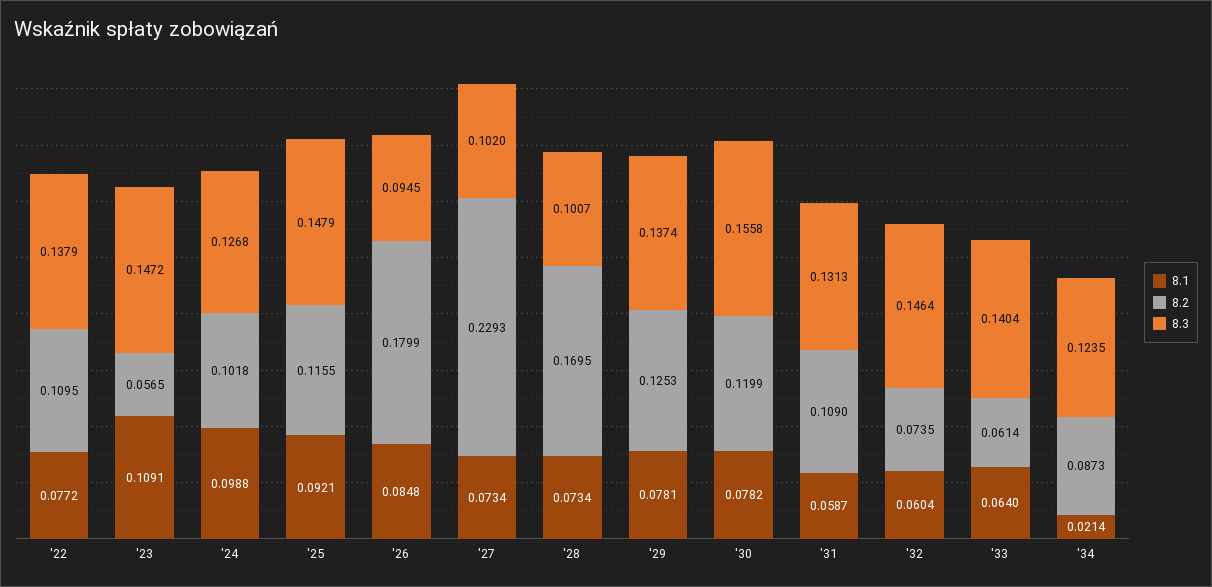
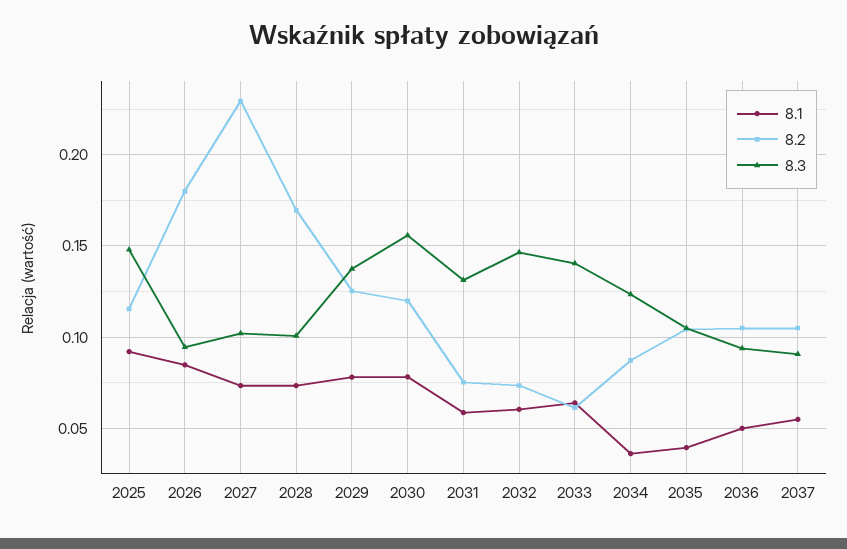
8.1, '22: 0.0772 -> none
8.2, '22: 0.1095 -> none
8.3, '22: 0.1379 -> none
8.1, '23: 0.1091 -> none
8.2, '23: 0.0565 -> none
8.3, '23: 0.1472 -> none
8.1, '24: 0.0988 -> none
8.2, '24: 0.1018 -> none
8.3, '24: 0.1268 -> none
8.2, '31: 0.109 -> 0.075
8.1, '34: 0.0214 -> 0.035
8.1, 2035: none -> 0.04
8.2, 2035: none -> 0.105
8.3, 2035: none -> 0.105
8.1, 2036: none -> 0.05
8.2, 2036: none -> 0.105
8.3, 2036: none -> 0.095
8.1, 2037: none -> 0.055
8.2, 2037: none -> 0.105
8.3, 2037: none -> 0.09

